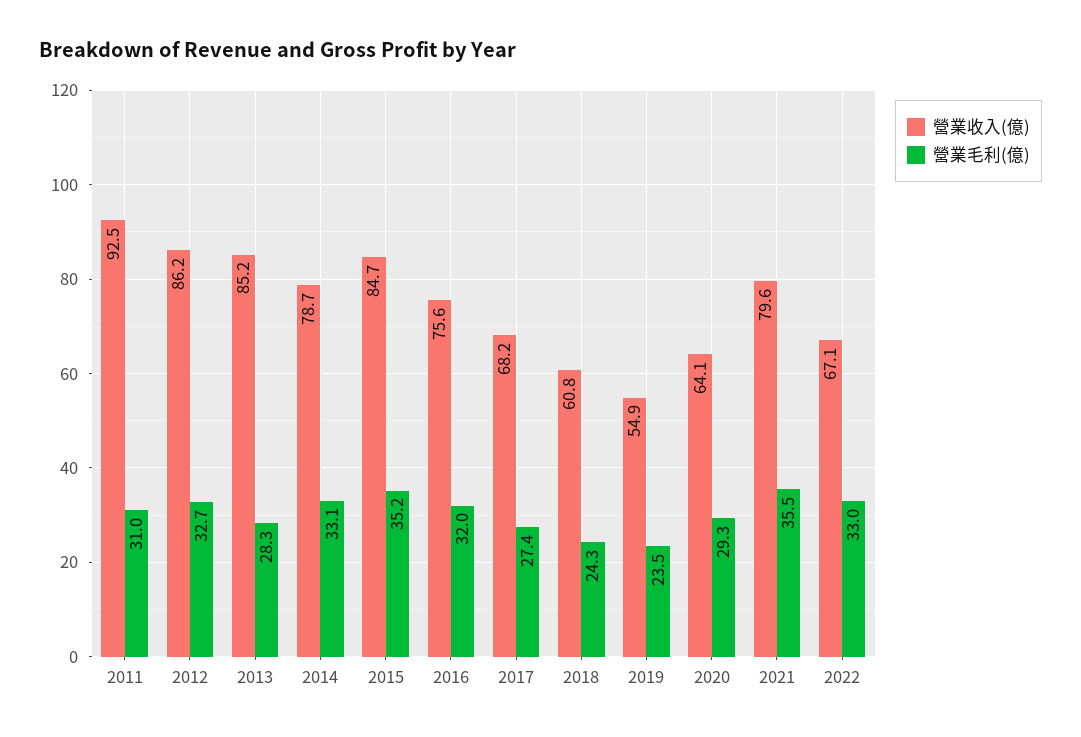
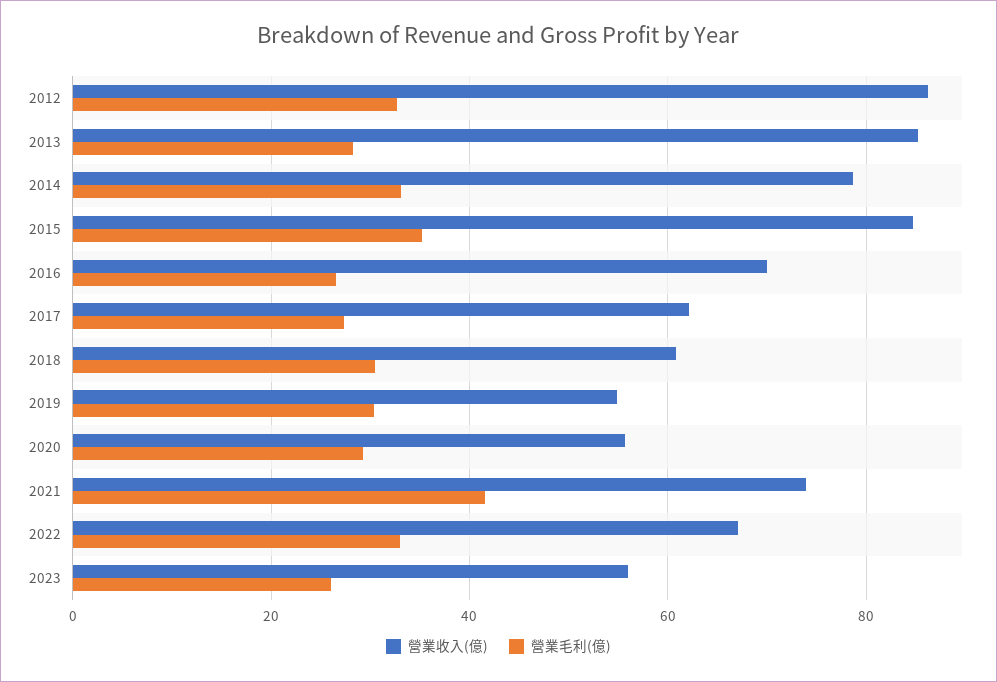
營業收入(億), 2011: 92.5 -> none
營業毛利(億), 2011: 31 -> none
營業收入(億), 2016: 75.6 -> 70
營業毛利(億), 2016: 32 -> 26
營業收入(億), 2017: 68.2 -> 62
營業毛利(億), 2018: 24.3 -> 30
營業毛利(億), 2019: 23.5 -> 30
營業收入(億), 2020: 64.1 -> 56
營業收入(億), 2021: 79.6 -> 74
營業毛利(億), 2021: 35.5 -> 42
營業收入(億), 2023: none -> 56
營業毛利(億), 2023: none -> 26

